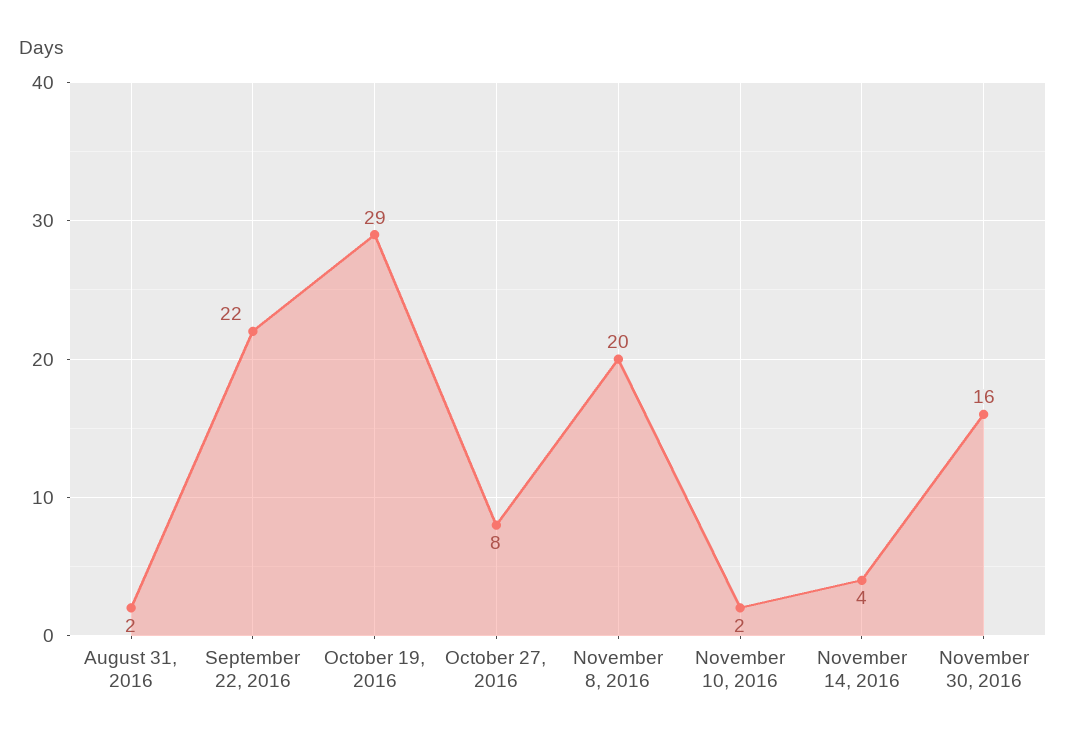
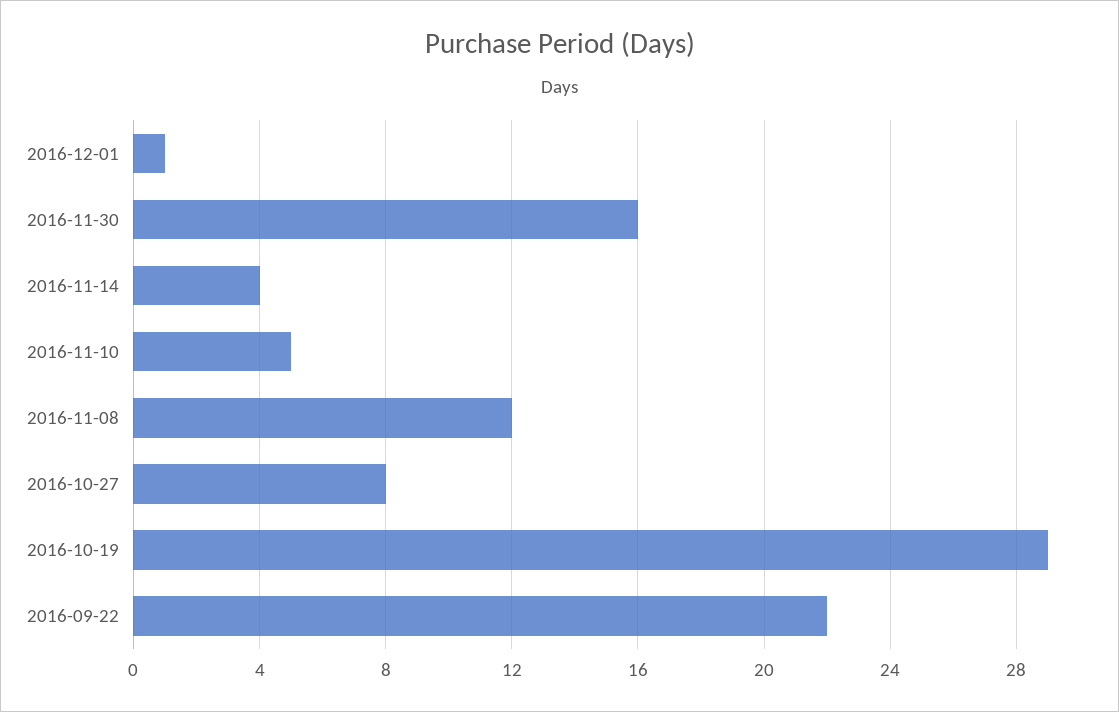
August 31, 2016: 2 -> none
November 8, 2016: 20 -> 12
November 10, 2016: 2 -> 5
2016-12-01: none -> 1

